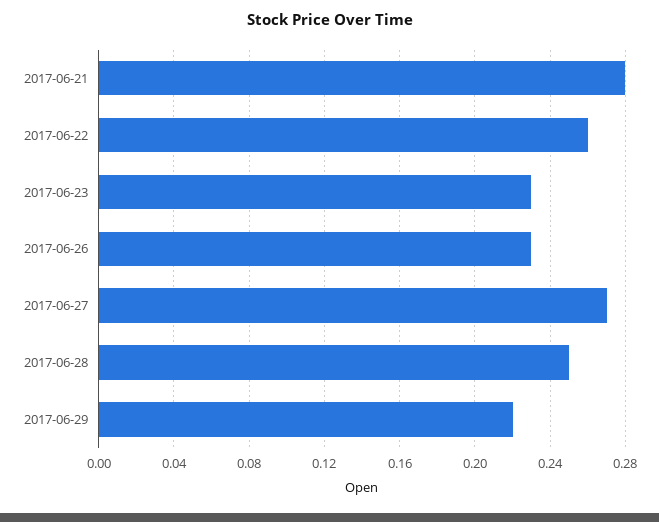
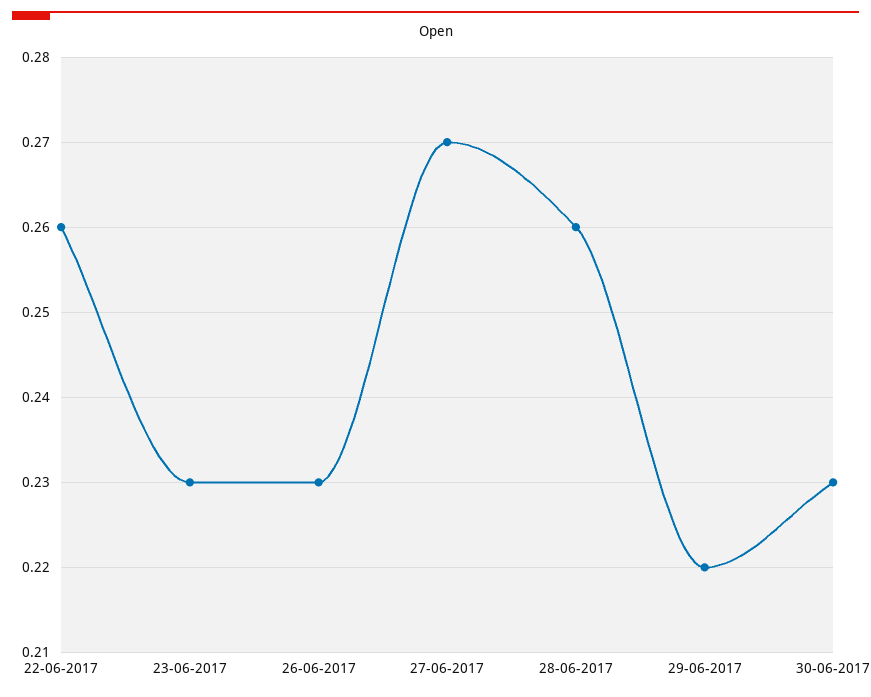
2017-06-21: 0.28 -> none
2017-06-28: 0.25 -> 0.26
30-06-2017: none -> 0.23

